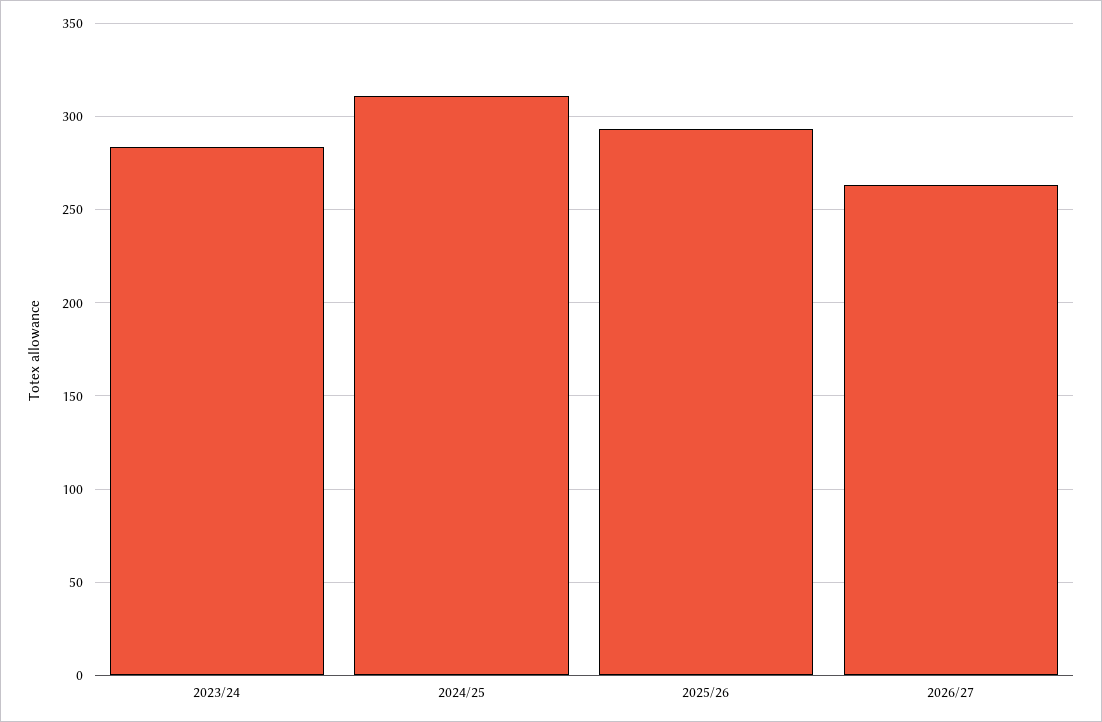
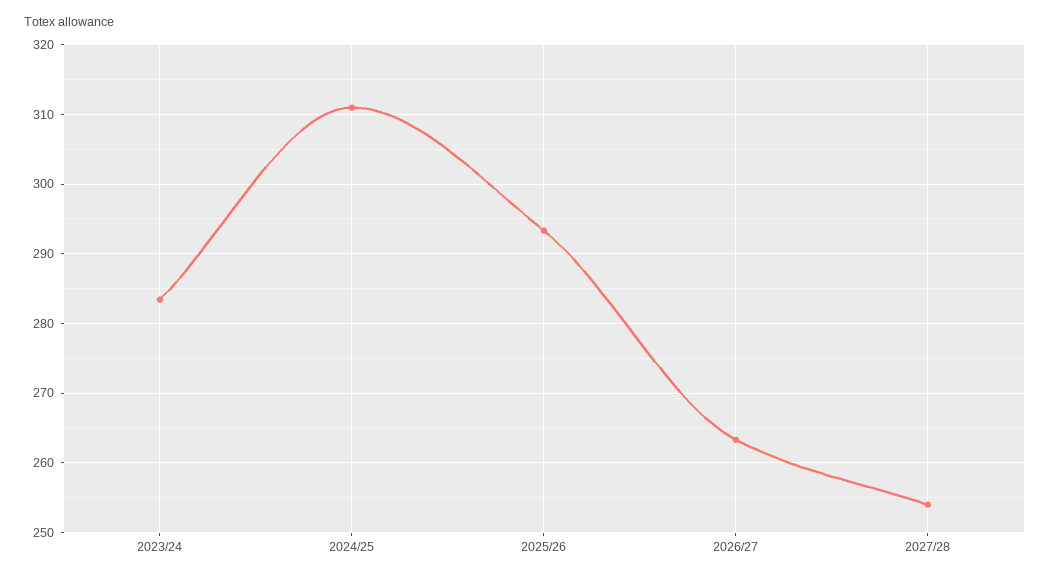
2027/28: none -> 254

